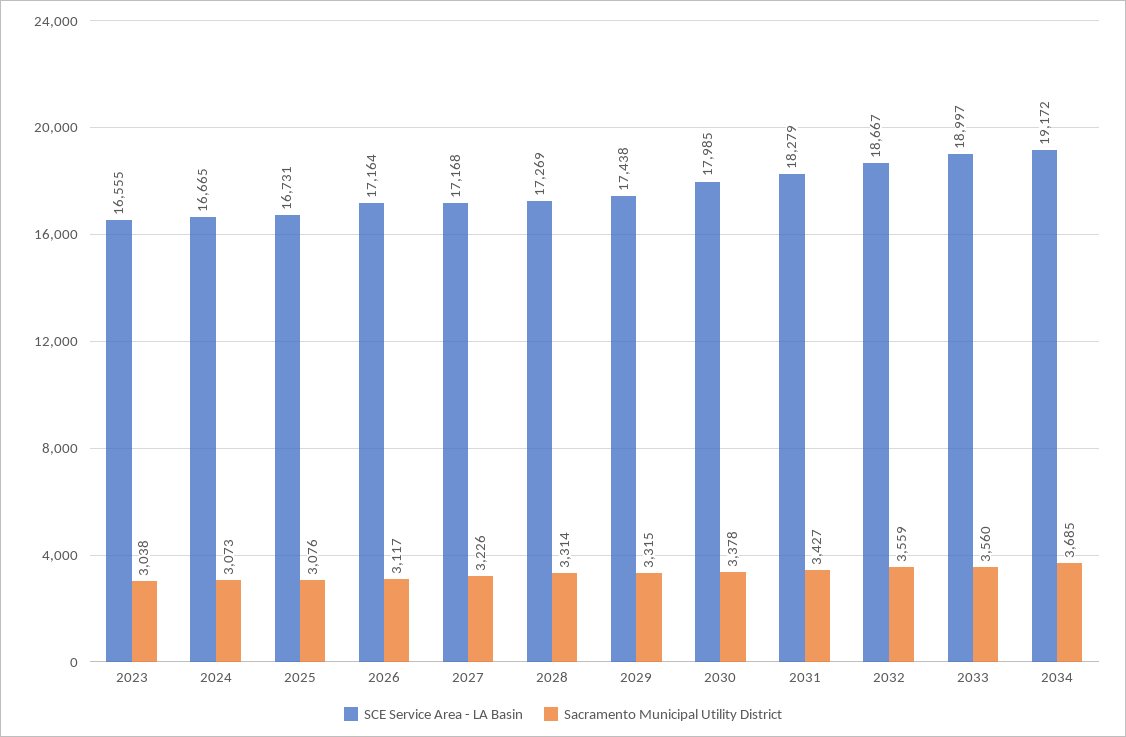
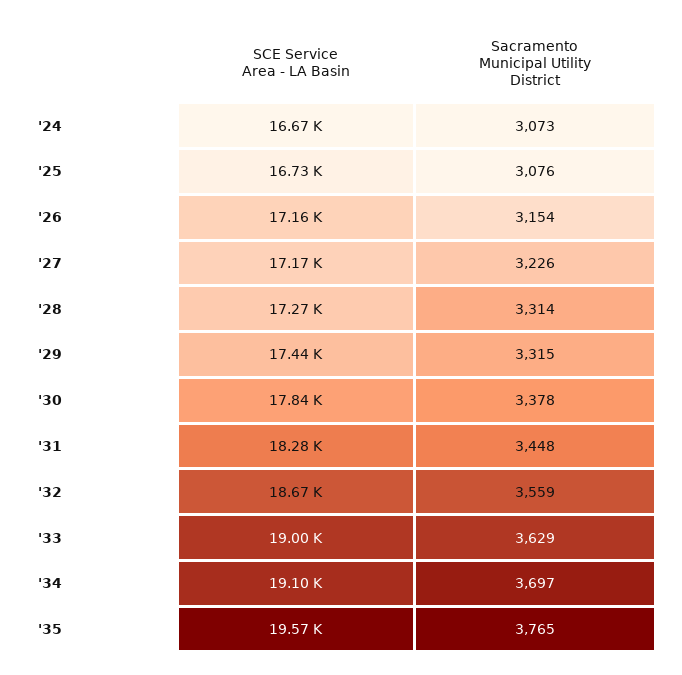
SCE Service Area - LA Basin, 2023: 16555 -> none
Sacramento Municipal Utility District, 2023: 3038 -> none
Sacramento Municipal Utility District, 2026: 3117 -> 3154
SCE Service Area - LA Basin, 2030: 17985 -> 17840
Sacramento Municipal Utility District, 2031: 3427 -> 3448
Sacramento Municipal Utility District, 2033: 3560 -> 3629
SCE Service Area - LA Basin, 2034: 19172 -> 19100
Sacramento Municipal Utility District, 2034: 3685 -> 3697
SCE Service Area - LA Basin, '35: none -> 19570
Sacramento Municipal Utility District, '35: none -> 3765

